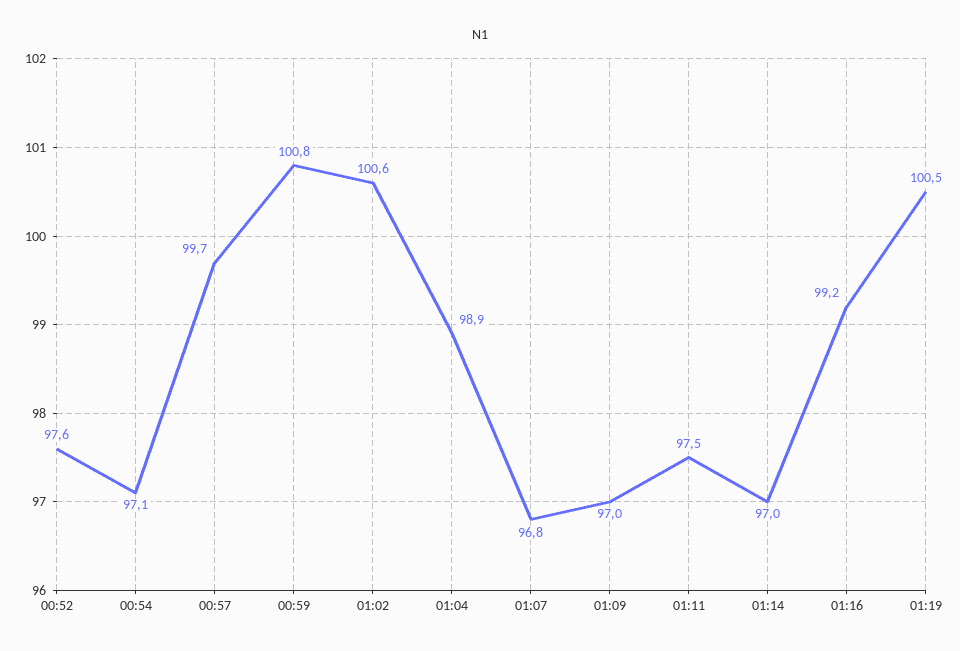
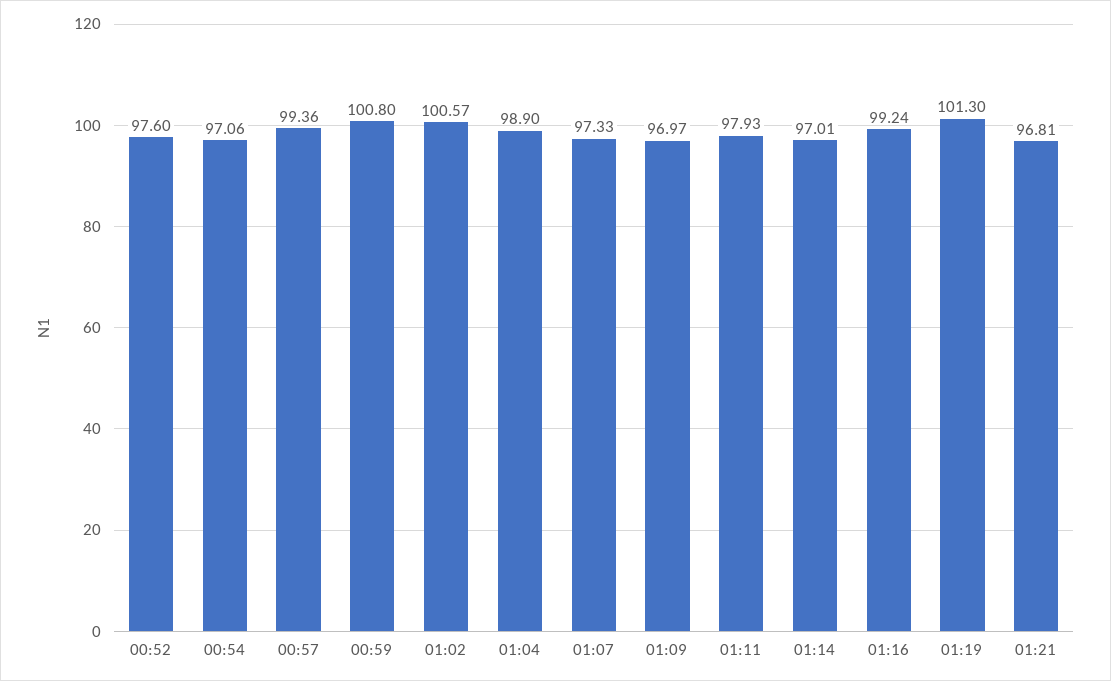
00:57: 99.7 -> 99.36
01:07: 96.8 -> 97.33
01:11: 97.5 -> 97.93
01:19: 100.5 -> 101.3
01:21: none -> 96.81

